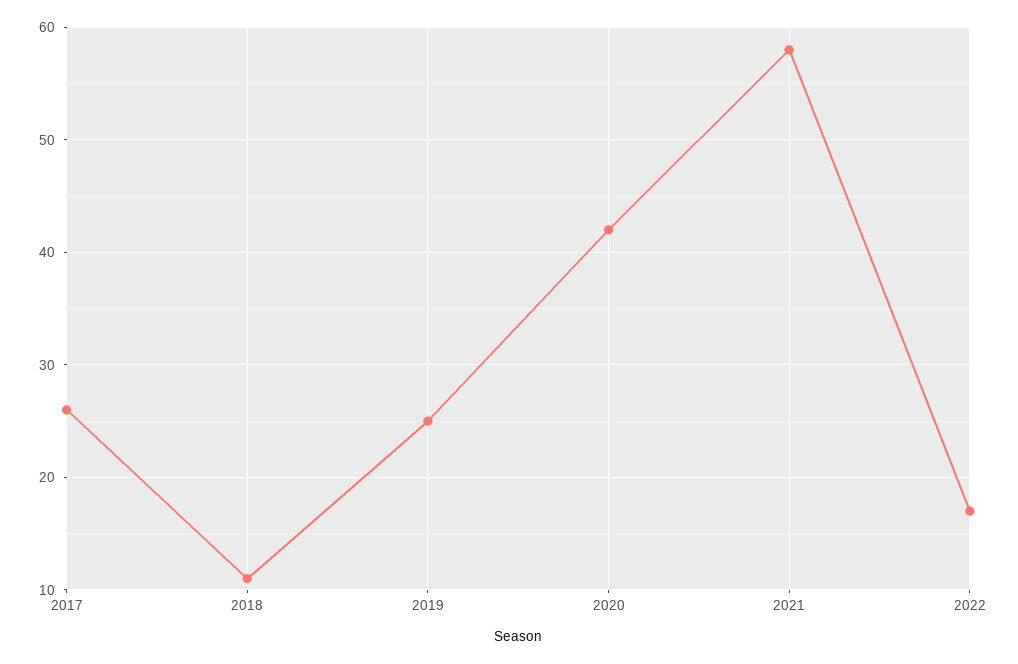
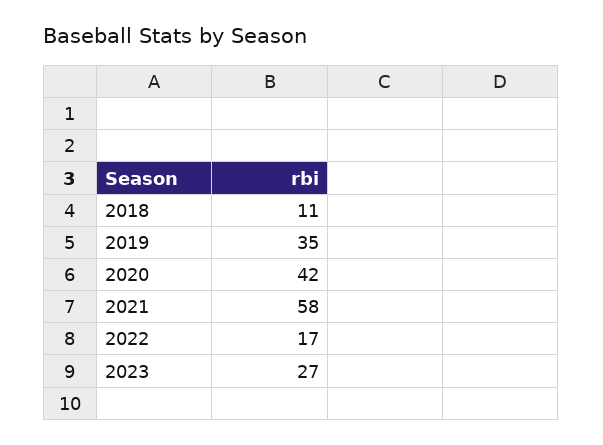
2017: 26 -> none
2019: 25 -> 35
2023: none -> 27

